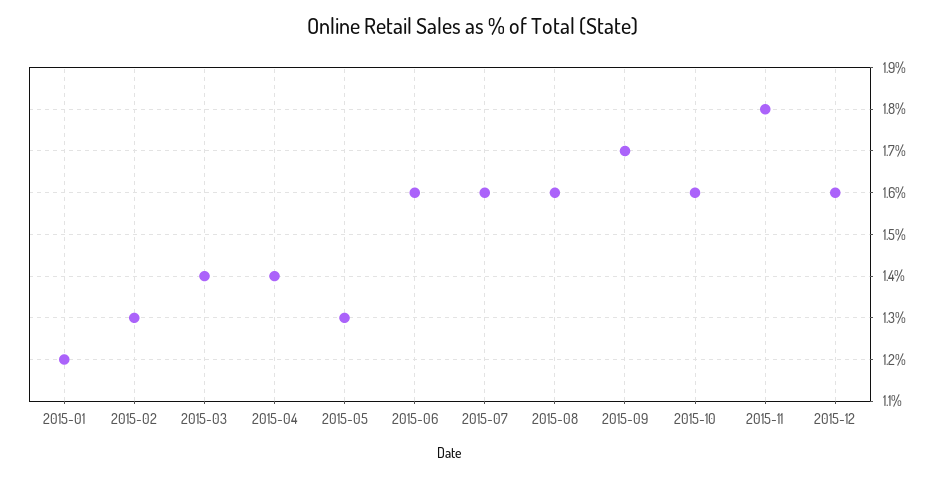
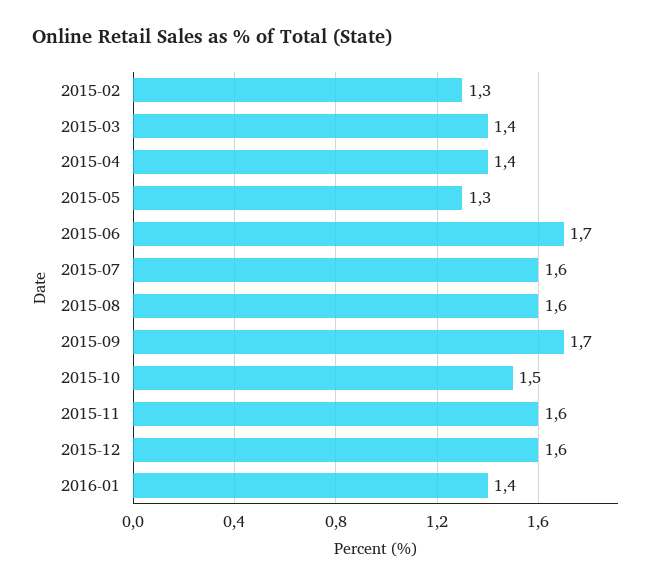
2015-01: 1.2 -> none
2015-06: 1.6 -> 1.7
2015-10: 1.6 -> 1.5
2015-11: 1.8 -> 1.6
2016-01: none -> 1.4

